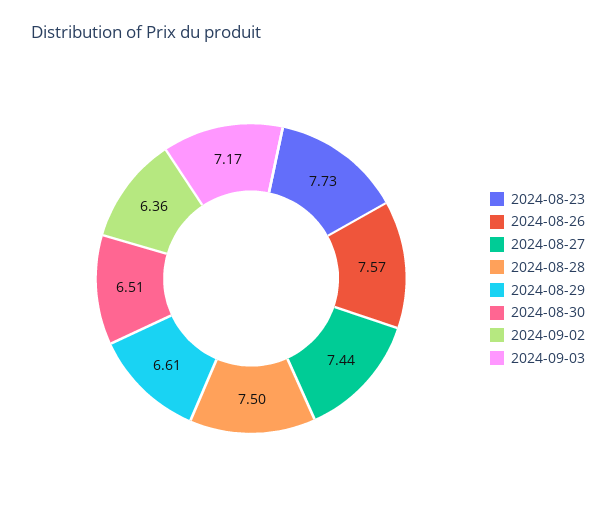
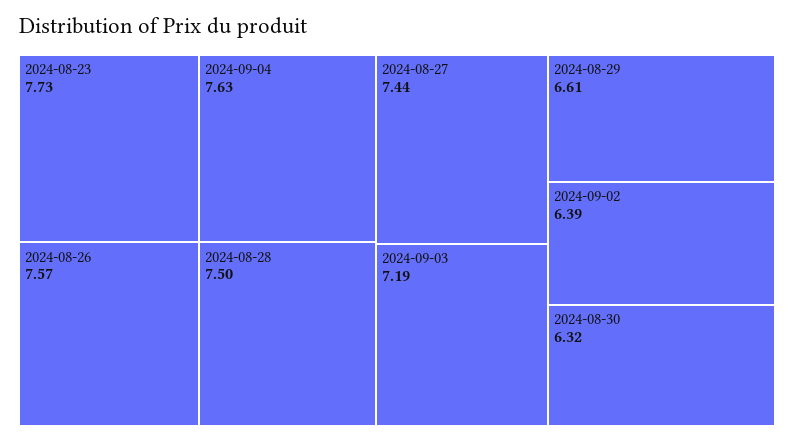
2024-08-30: 6.51 -> 6.32
2024-09-02: 6.36 -> 6.39
2024-09-03: 7.17 -> 7.19
2024-09-04: none -> 7.63

